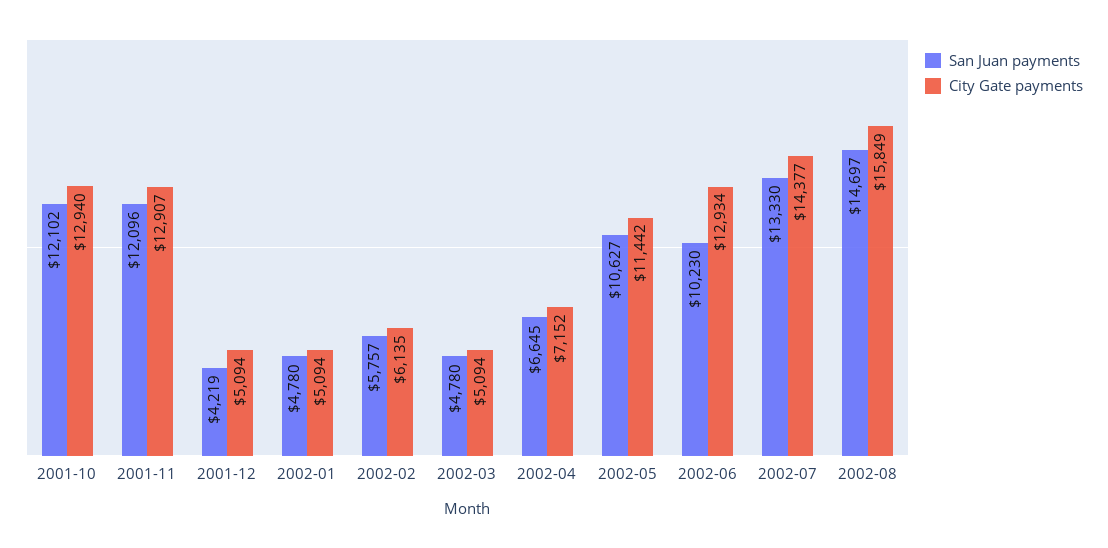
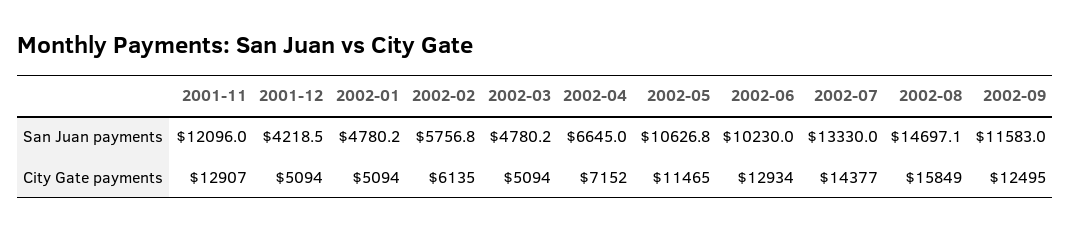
San Juan payments, 2001-10: 12102 -> none
City Gate payments, 2001-10: 12940 -> none
City Gate payments, 2002-05: 11442 -> 11465
San Juan payments, 2002-09: none -> 11583
City Gate payments, 2002-09: none -> 12495

